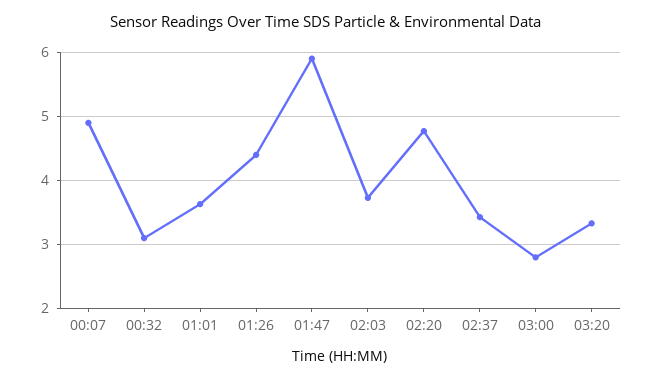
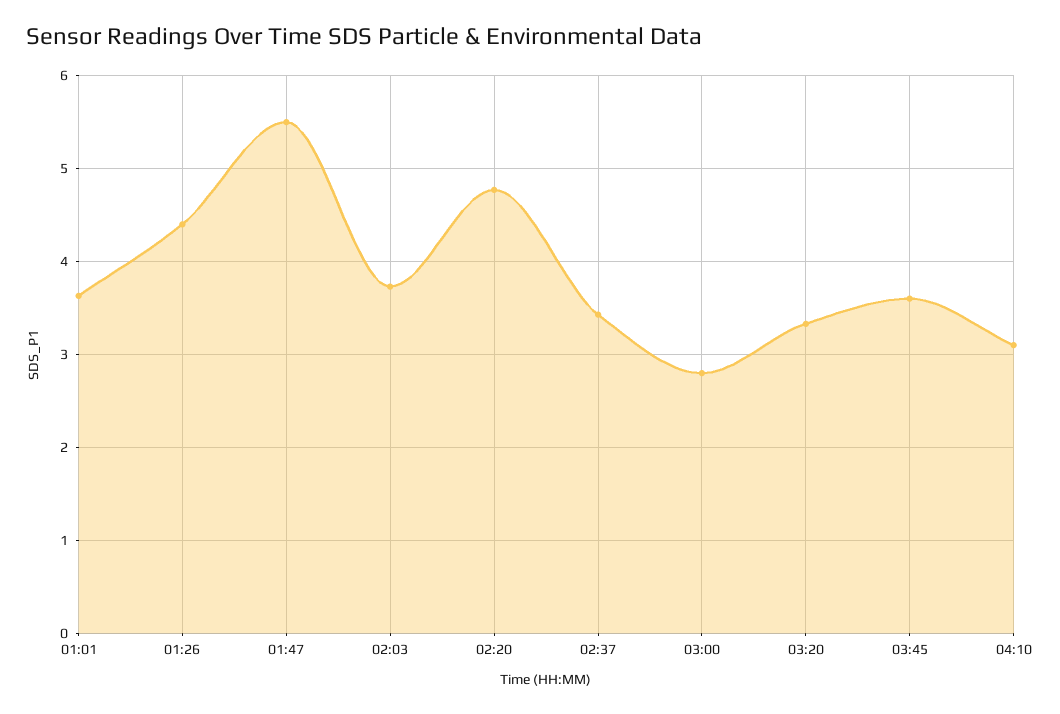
00:07: 4.9 -> none
00:32: 3.1 -> none
01:47: 5.9 -> 5.5
03:45: none -> 3.6
04:10: none -> 3.1

